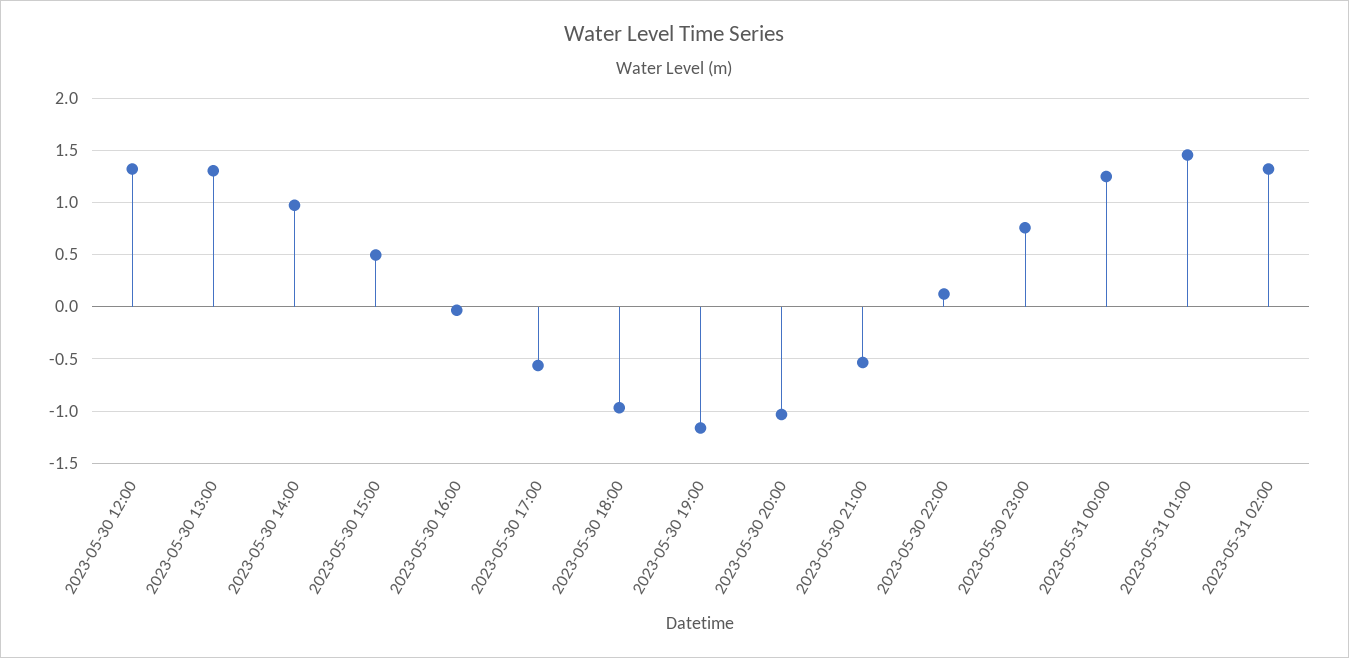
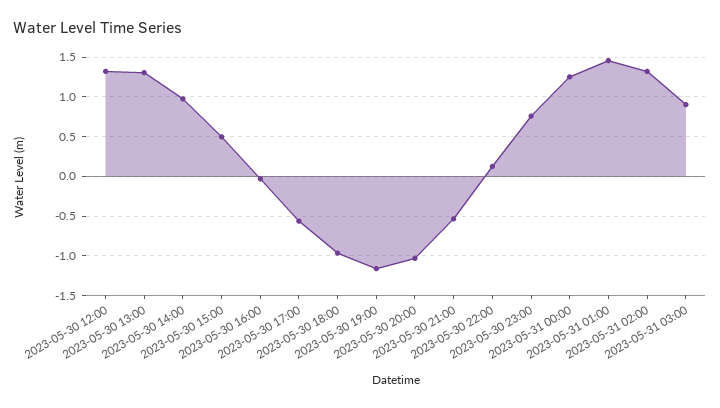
2023-05-31 03:00: none -> 0.9

